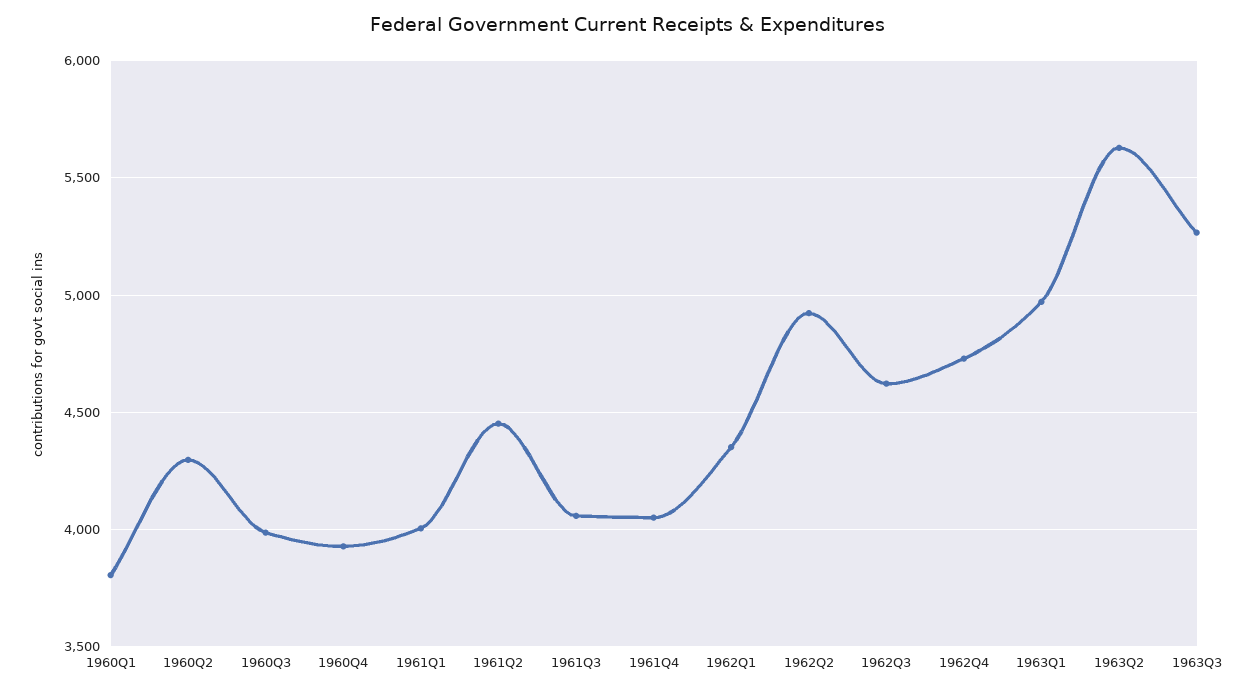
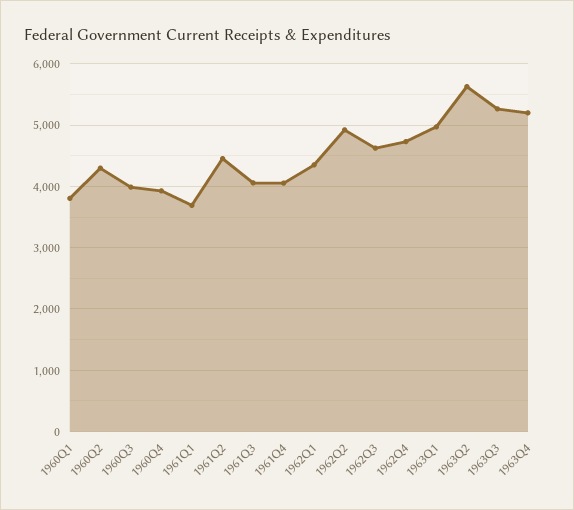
1961Q1: 4000 -> 3700
1963Q4: none -> 5200

